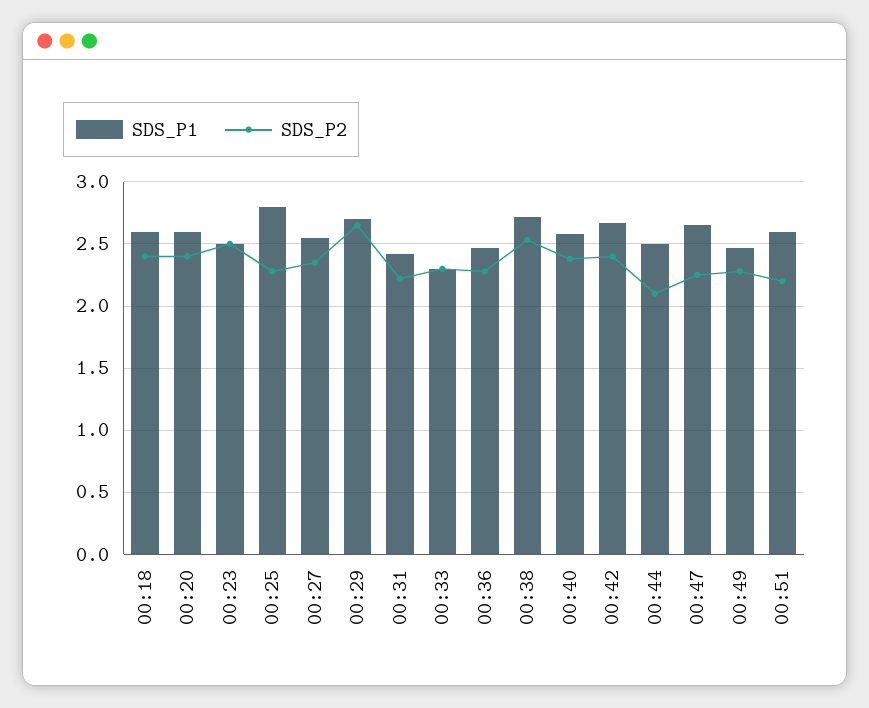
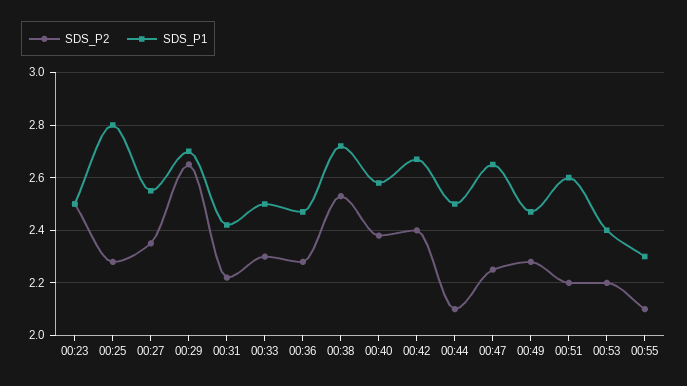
SDS_P1, 00:18: 2.6 -> none
SDS_P2, 00:18: 2.4 -> none
SDS_P1, 00:20: 2.6 -> none
SDS_P2, 00:20: 2.4 -> none
SDS_P1, 00:33: 2.3 -> 2.5
SDS_P2, 00:53: none -> 2.2
SDS_P1, 00:53: none -> 2.4
SDS_P2, 00:55: none -> 2.1
SDS_P1, 00:55: none -> 2.3

